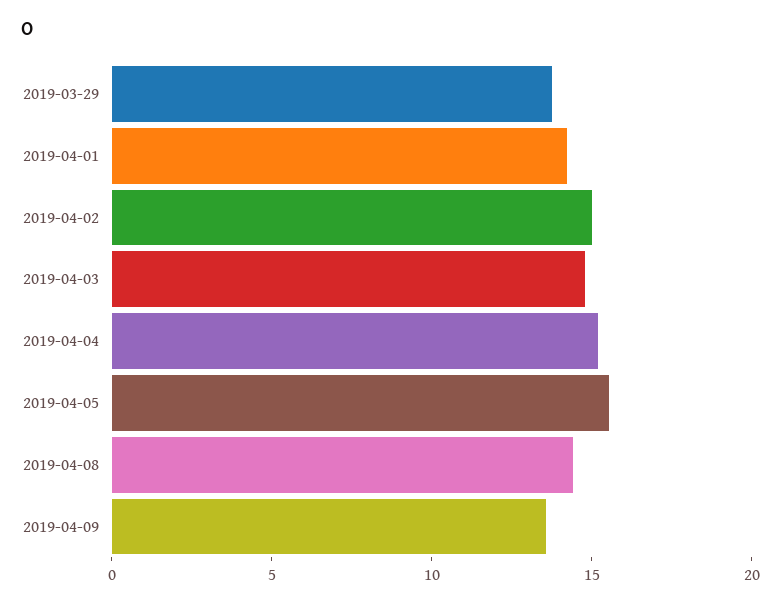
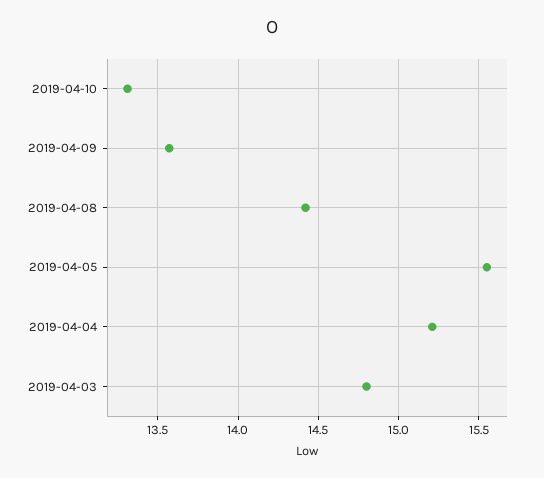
2019-03-29: 14 -> none
2019-04-01: 14 -> none
2019-04-02: 15 -> none
2019-04-10: none -> 13.3

